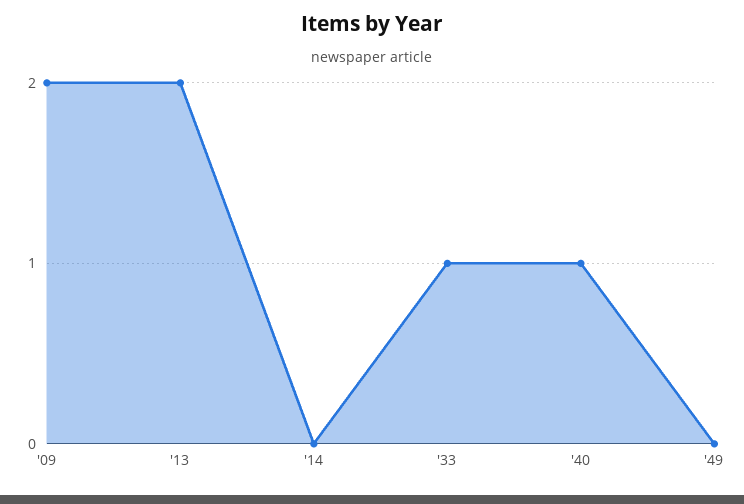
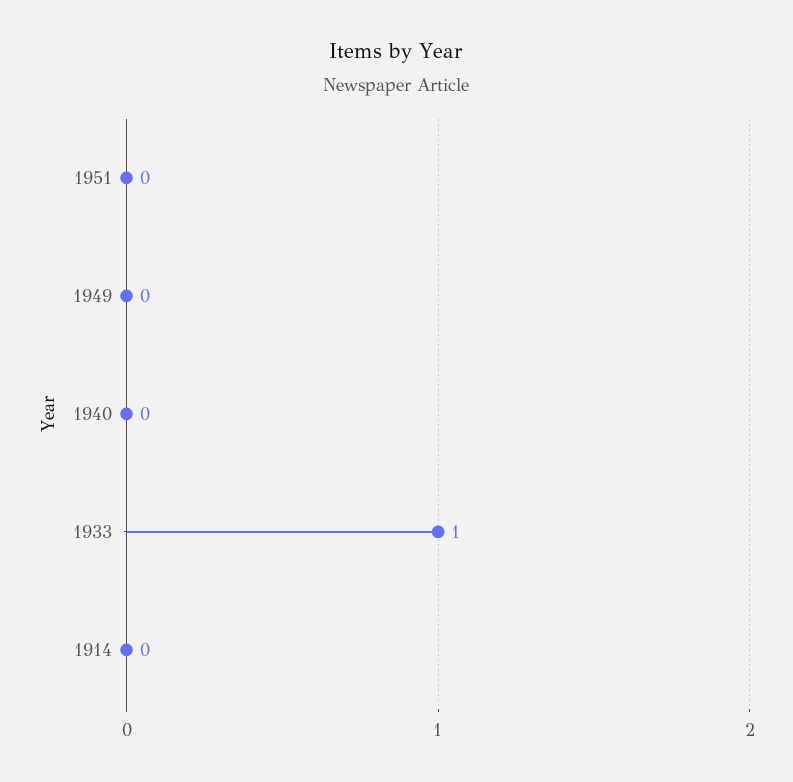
'09: 2 -> none
'13: 2 -> none
'40: 1 -> 0
1951: none -> 0

